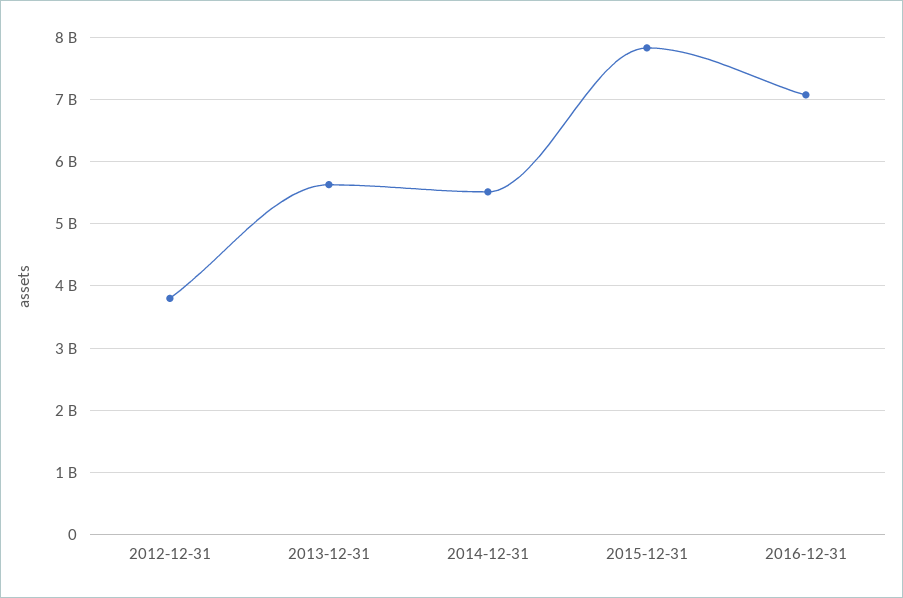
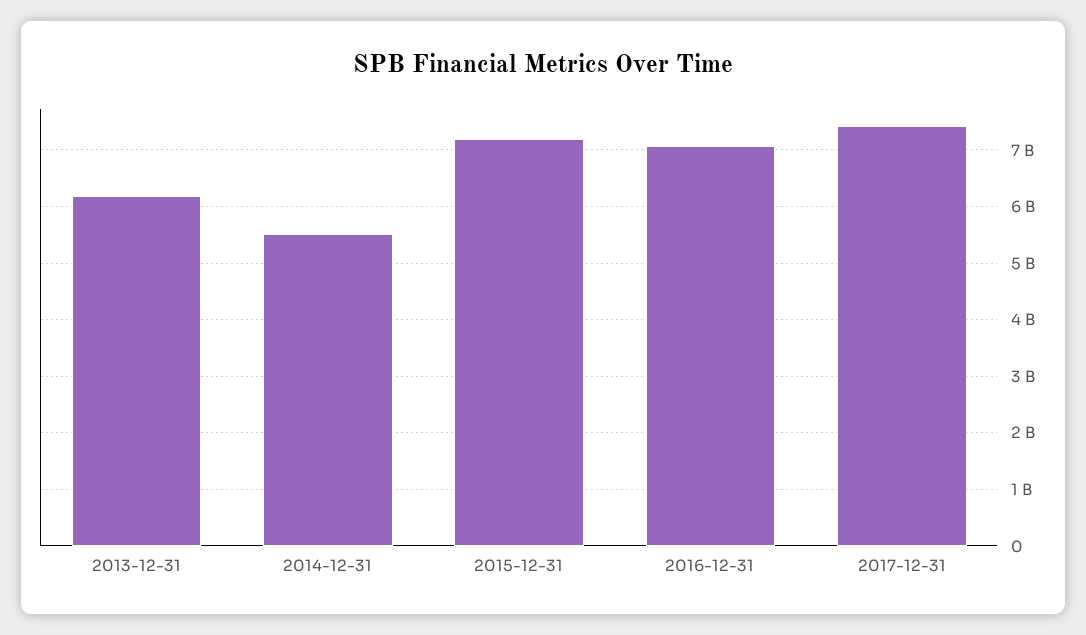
2012-12-31: 3800000000 -> none
2013-12-31: 5600000000 -> 6200000000
2015-12-31: 7800000000 -> 7200000000
2017-12-31: none -> 7400000000

